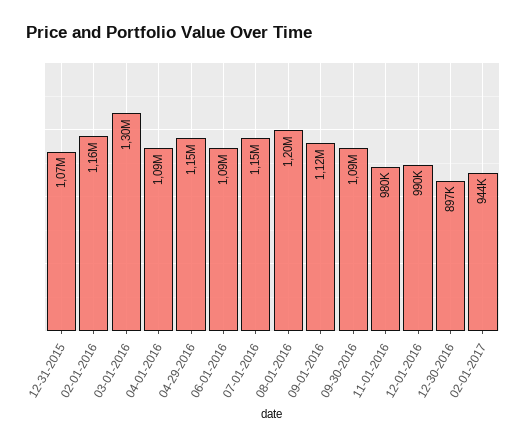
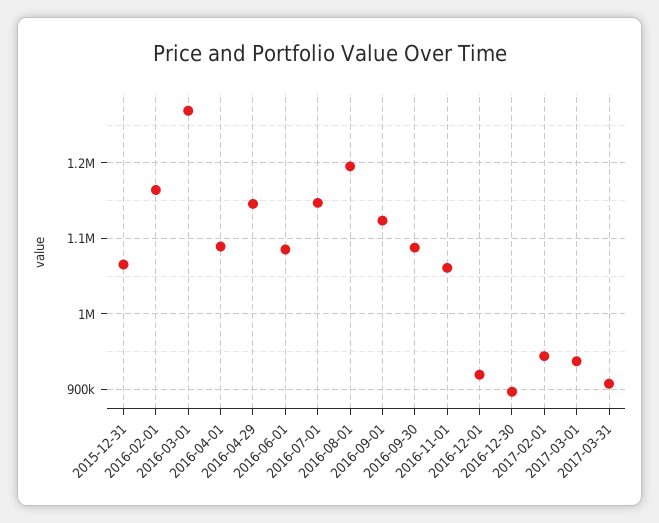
03-01-2016: 1300000 -> 1270000
11-01-2016: 980000 -> 1060000
12-01-2016: 990000 -> 920000
2017-03-01: none -> 940000
2017-03-31: none -> 910000

